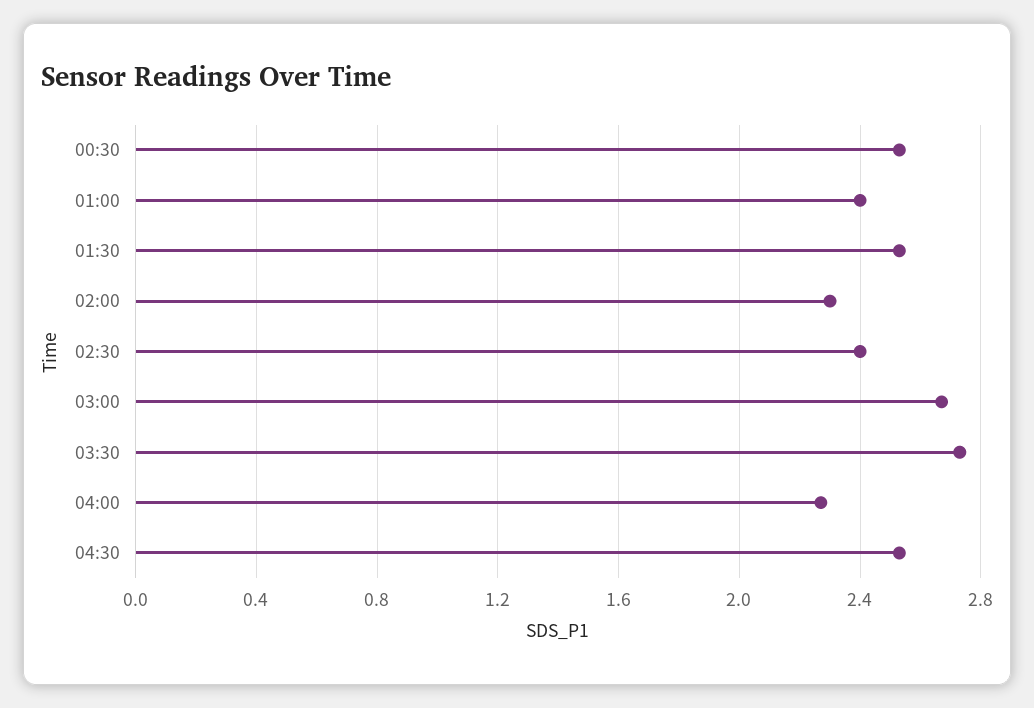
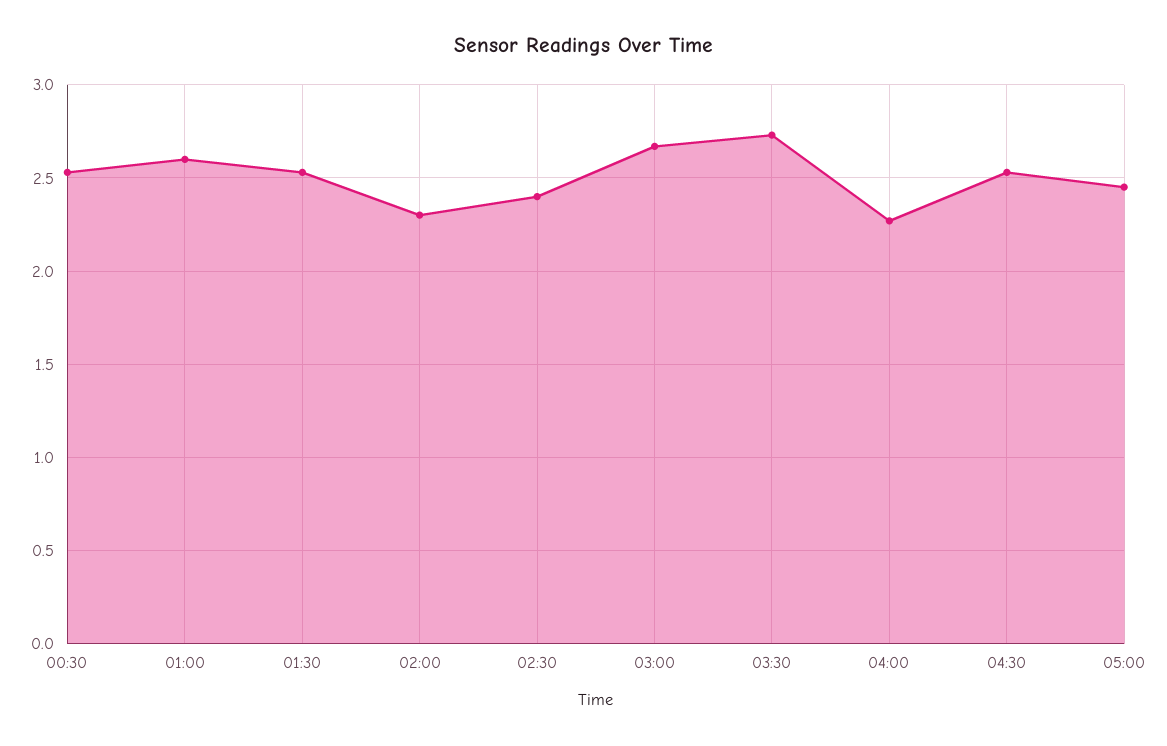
01:00: 2.4 -> 2.6
05:00: none -> 2.45

